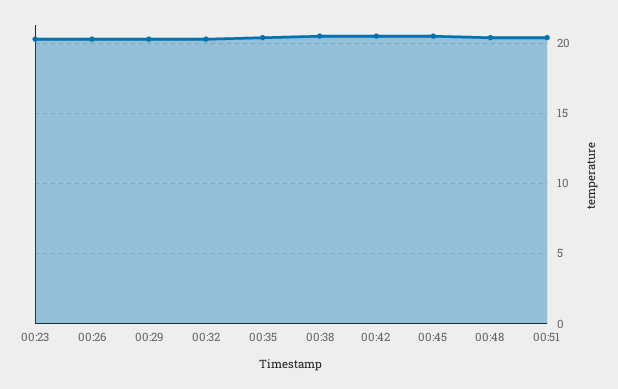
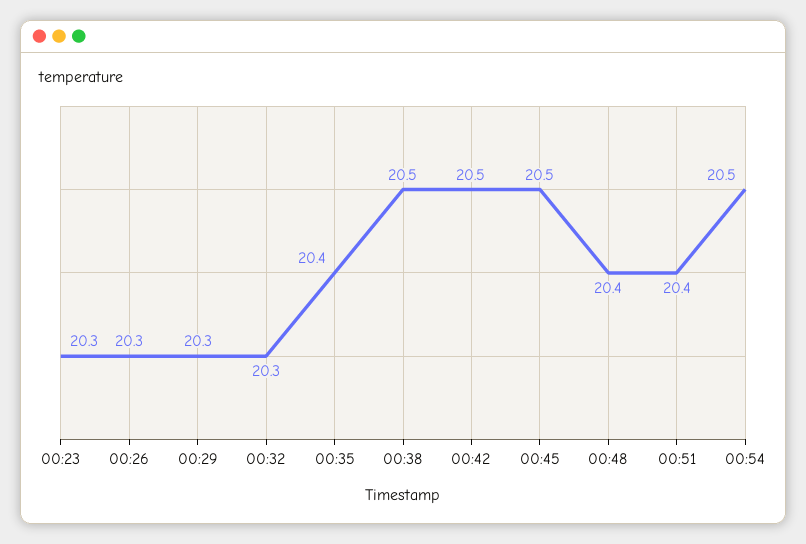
00:54: none -> 20.5

